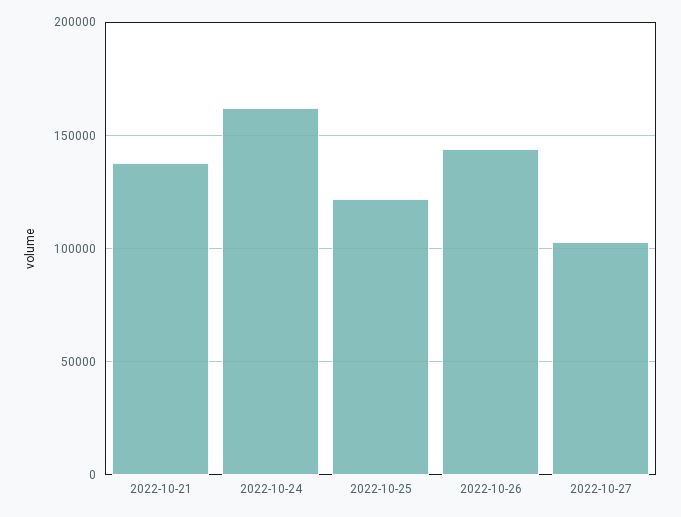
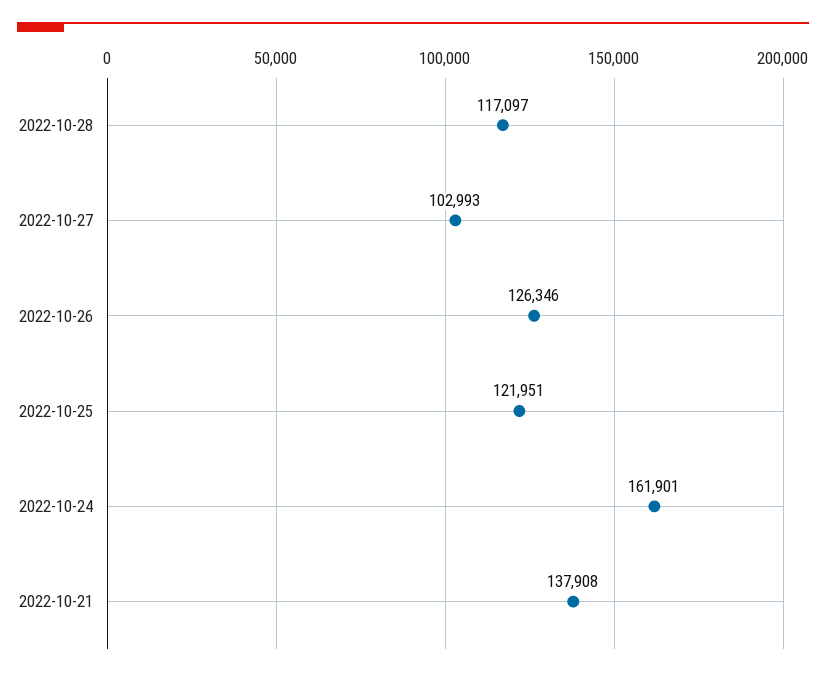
2022-10-26: 145000 -> 126346
2022-10-28: none -> 117097

